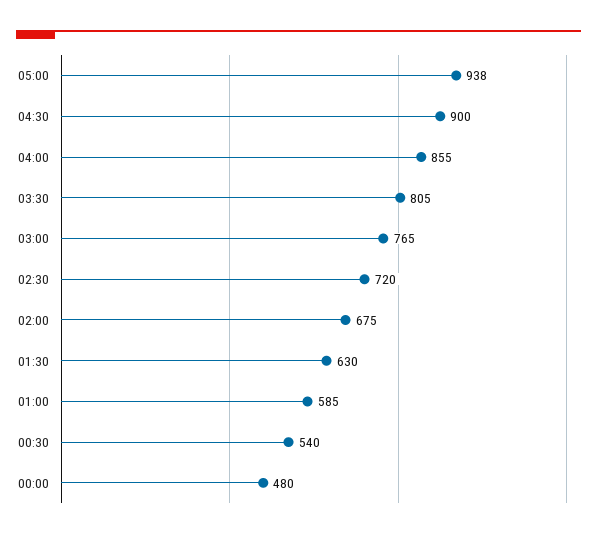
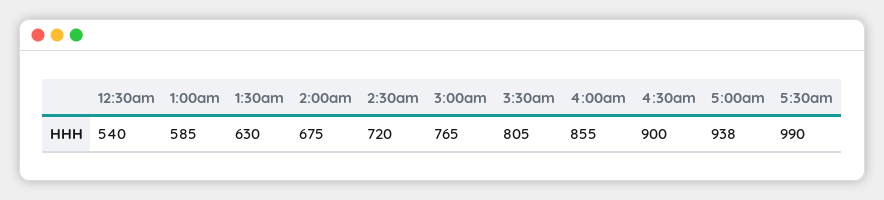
00:00: 480 -> none
5:30am: none -> 990

